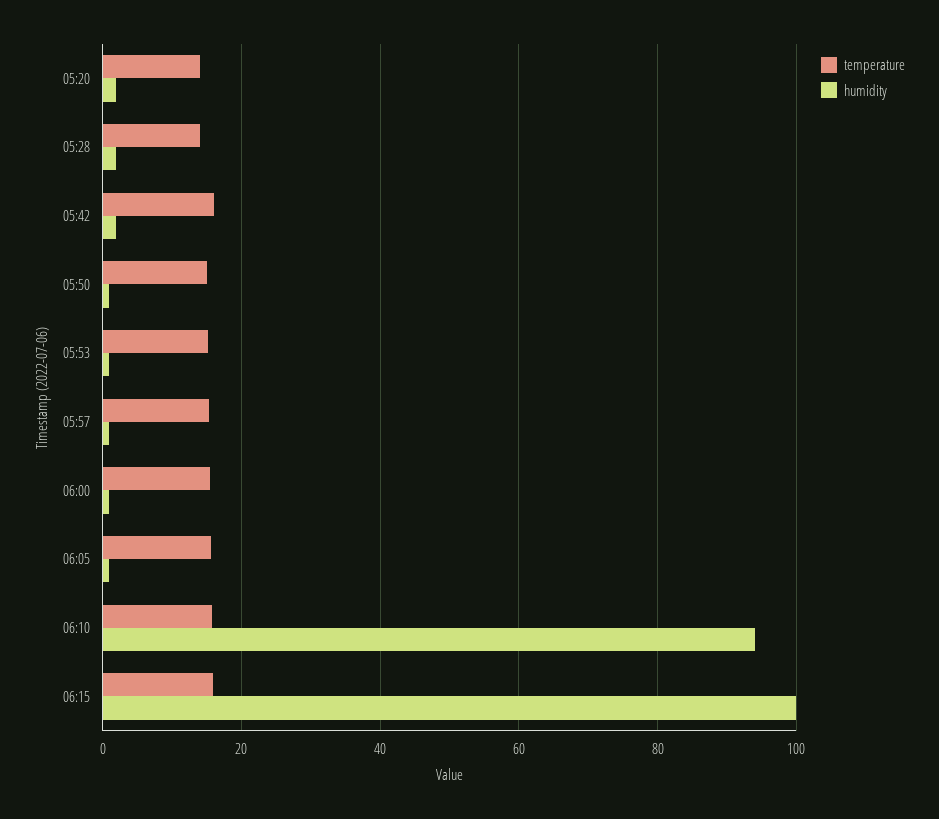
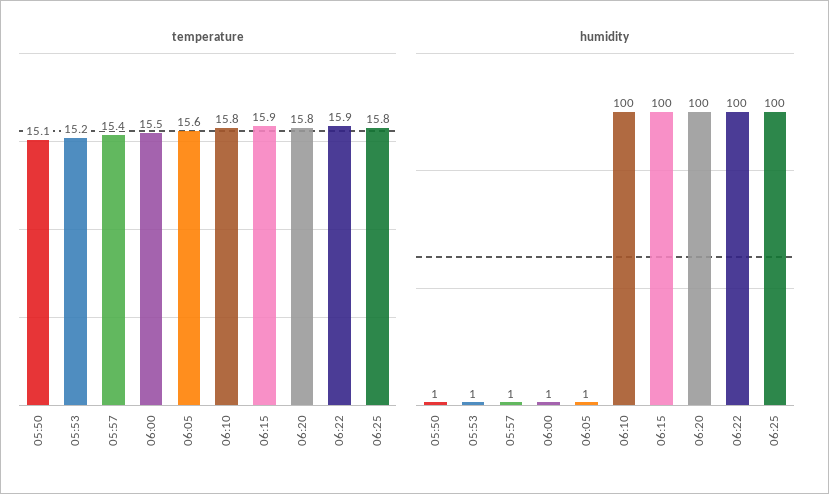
temperature, 05:20: 14 -> none
humidity, 05:20: 2 -> none
temperature, 05:28: 14 -> none
humidity, 05:28: 2 -> none
temperature, 05:42: 16 -> none
humidity, 05:42: 2 -> none
humidity, 06:10: 94 -> 100
temperature, 06:20: none -> 15.8
temperature, 06:22: none -> 15.9
temperature, 06:25: none -> 15.8
humidity, 06:20: none -> 100
humidity, 06:22: none -> 100
humidity, 06:25: none -> 100

